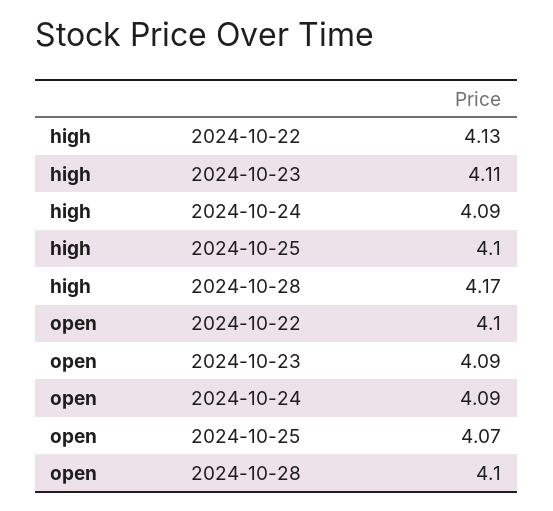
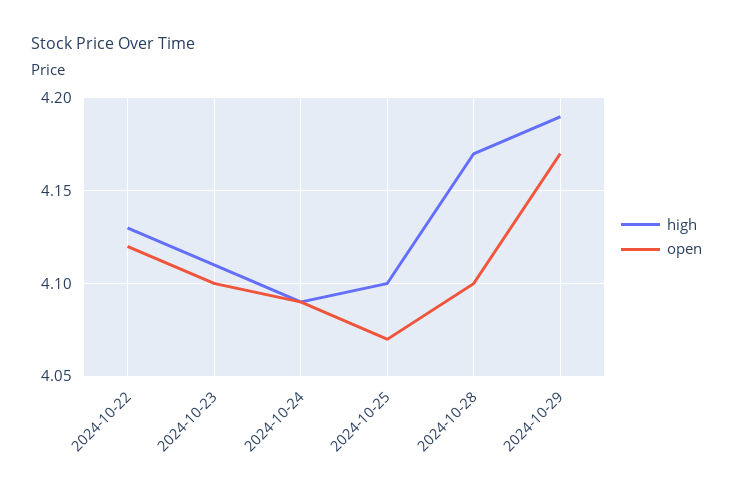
open, 2024-10-22: 4.1 -> 4.12
open, 2024-10-23: 4.09 -> 4.1
high, 2024-10-29: none -> 4.19
open, 2024-10-29: none -> 4.17

